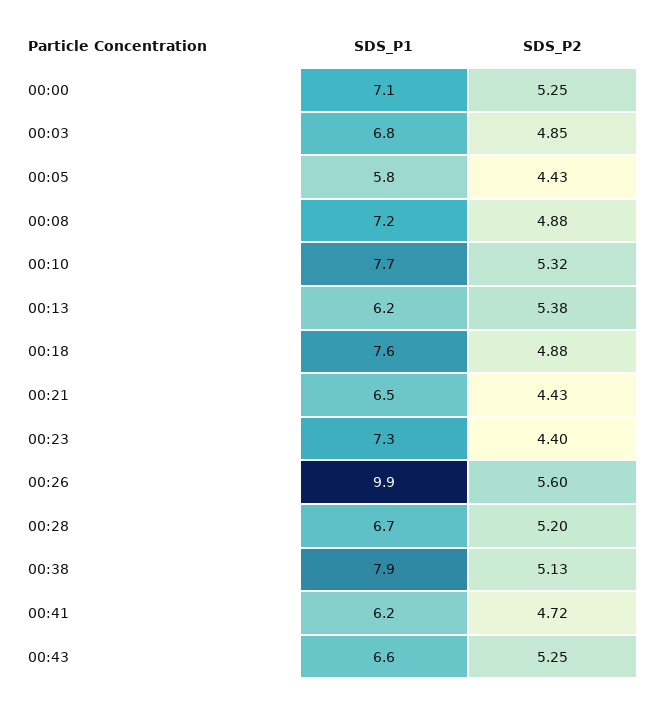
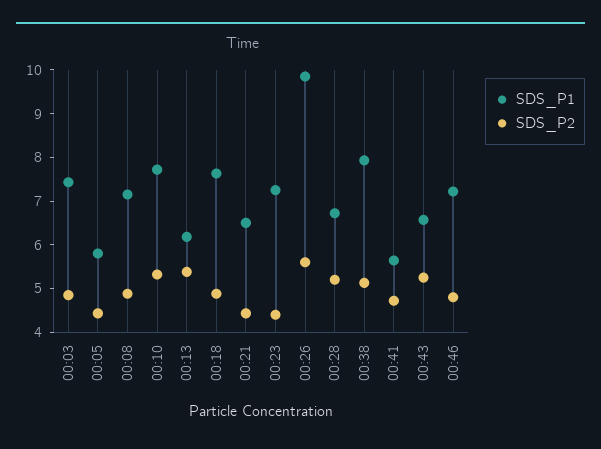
SDS_P1, 00:00: 7.1 -> none
SDS_P2, 00:00: 5.25 -> none
SDS_P1, 00:03: 6.8 -> 7.4
SDS_P1, 00:41: 6.2 -> 5.6
SDS_P1, 00:46: none -> 7.2
SDS_P2, 00:46: none -> 4.8

